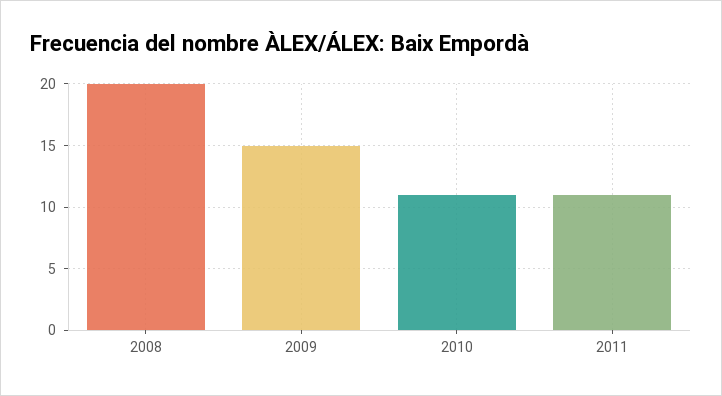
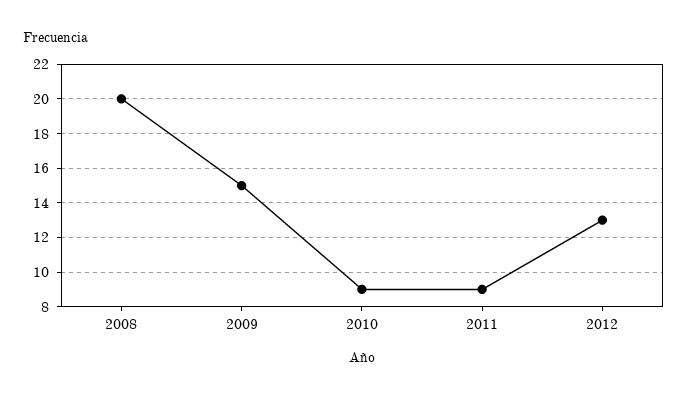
2010: 11 -> 9
2011: 11 -> 9
2012: none -> 13

